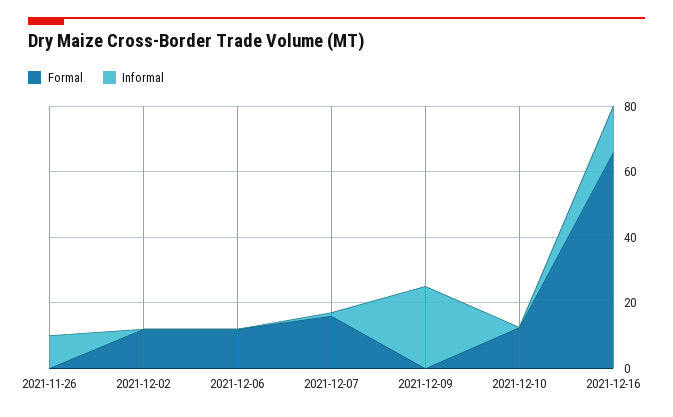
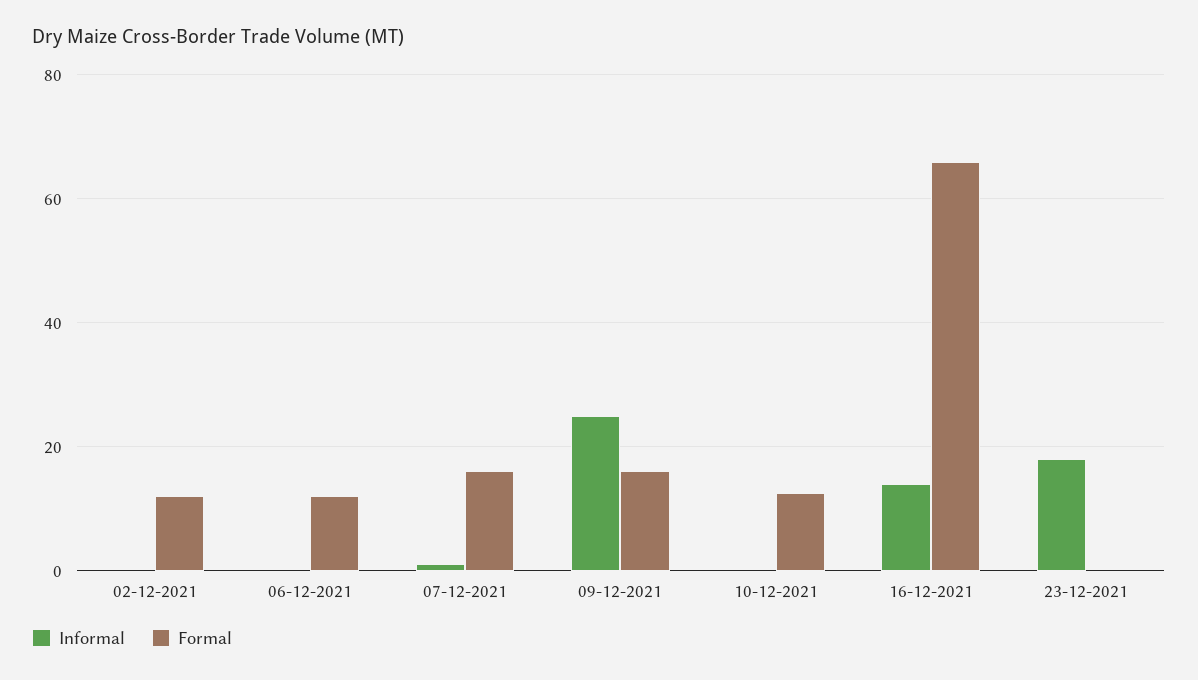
Formal, 2021-11-26: 0 -> none
Informal, 2021-11-26: 10 -> none
Formal, 2021-12-09: 0 -> 16
Informal, 23-12-2021: none -> 18
Formal, 23-12-2021: none -> 0

